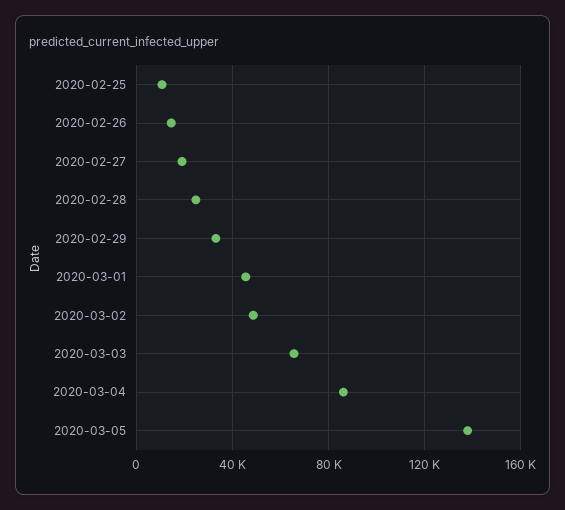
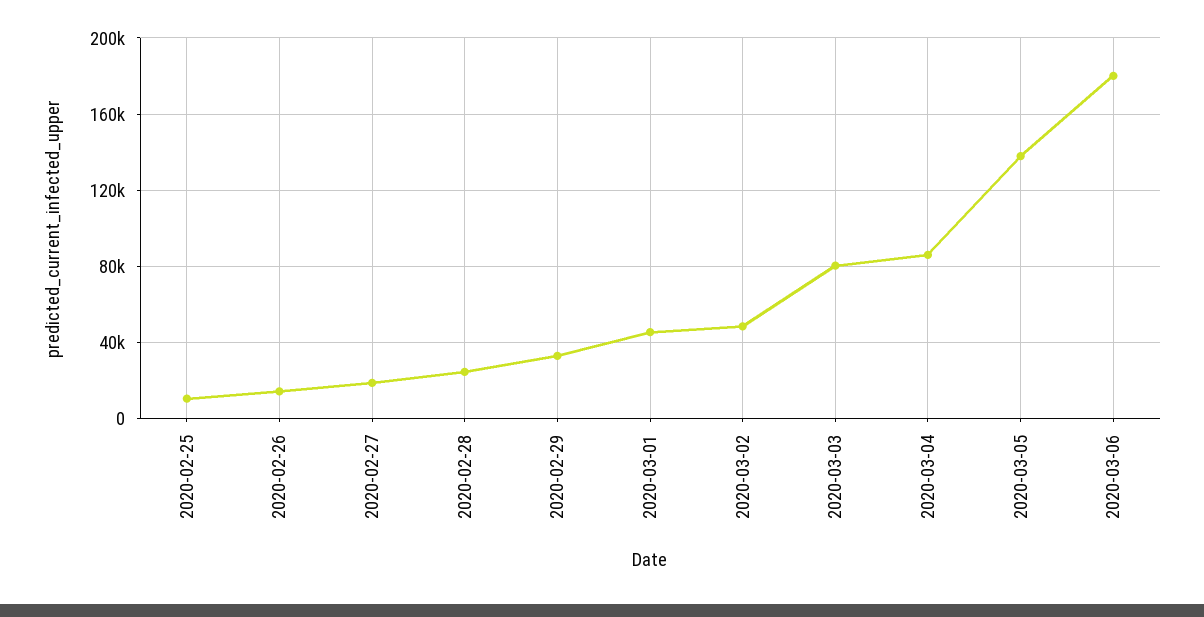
2020-03-03: 65000 -> 80000
2020-03-06: none -> 180000

